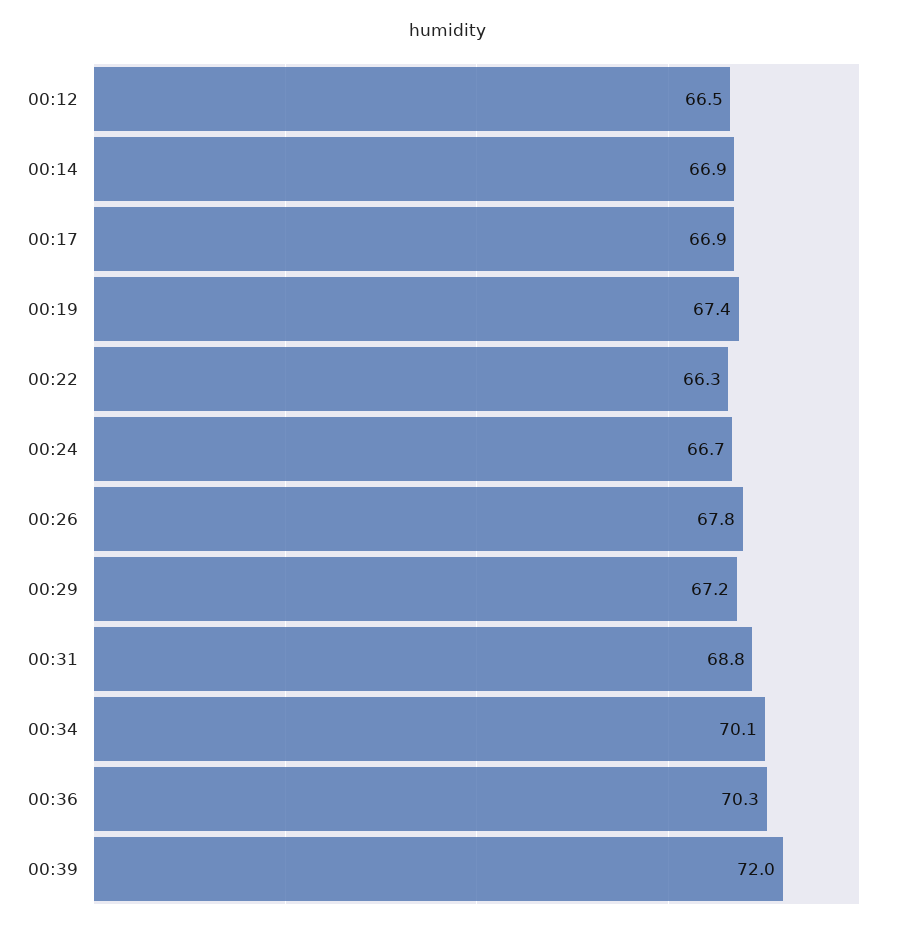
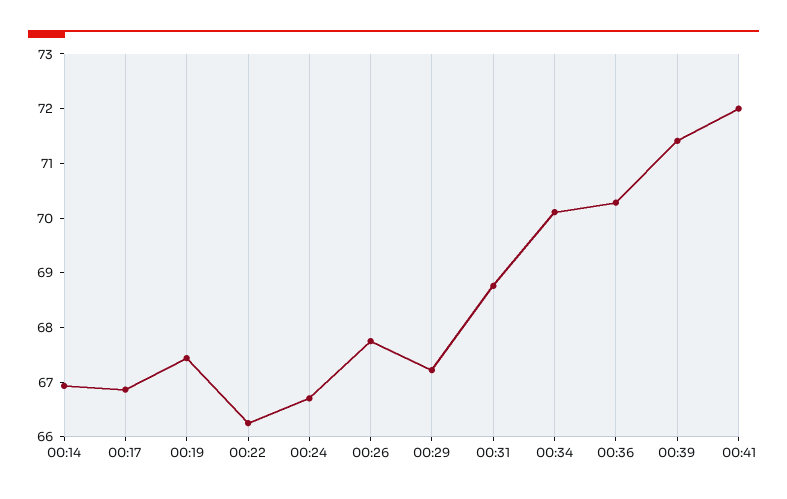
00:12: 66.5 -> none
00:39: 72 -> 71.4
00:41: none -> 72

